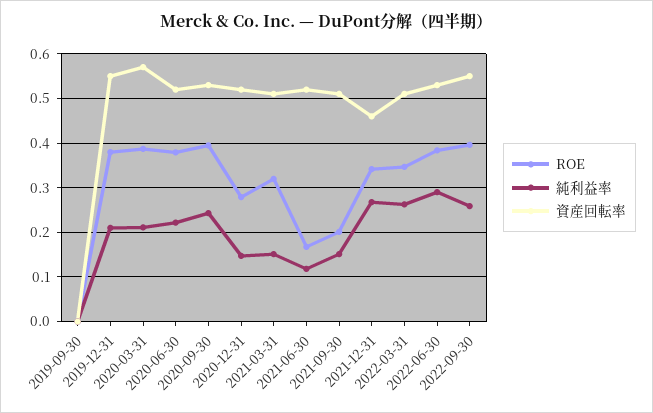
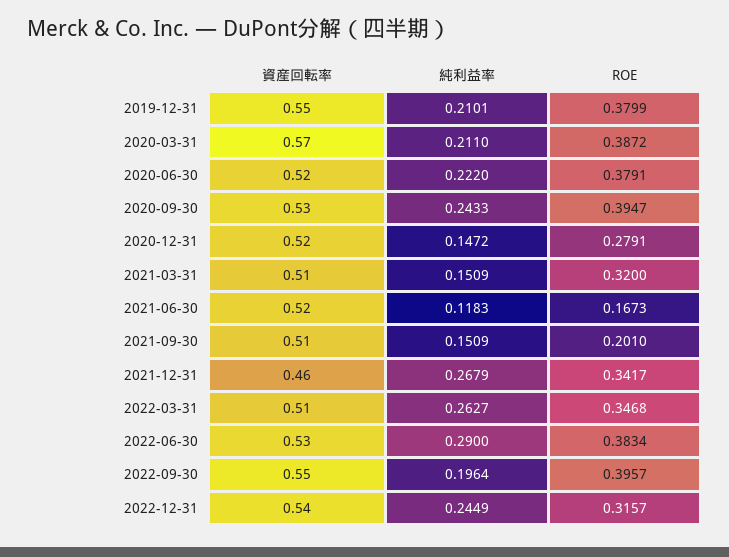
ROE, 2019-09-30: 0 -> none
純利益率, 2019-09-30: 0 -> none
資産回転率, 2019-09-30: 0 -> none
純利益率, 2022-09-30: 0.26 -> 0.1964
資産回転率, 2022-12-31: none -> 0.54
純利益率, 2022-12-31: none -> 0.2449
ROE, 2022-12-31: none -> 0.3157

